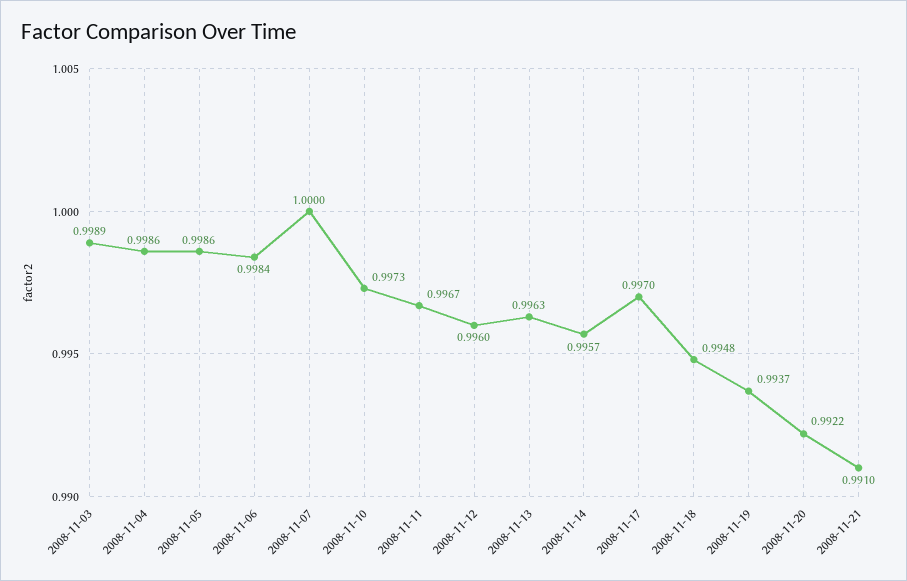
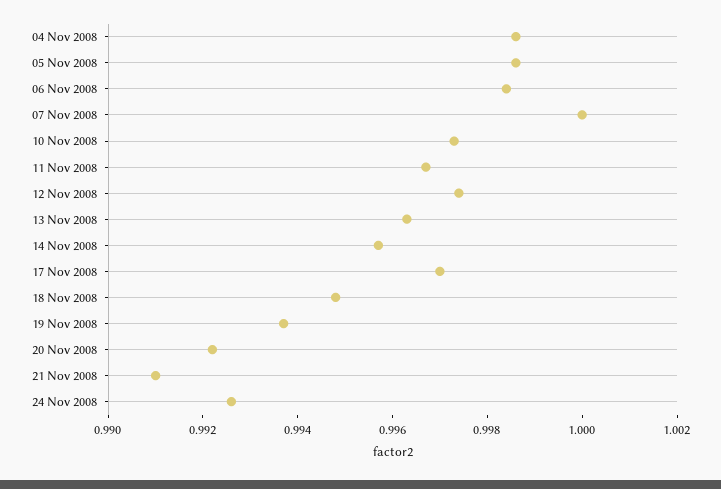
2008-11-03: 0.9989 -> none
2008-11-12: 0.996 -> 0.9975
24 Nov 2008: none -> 0.9925

